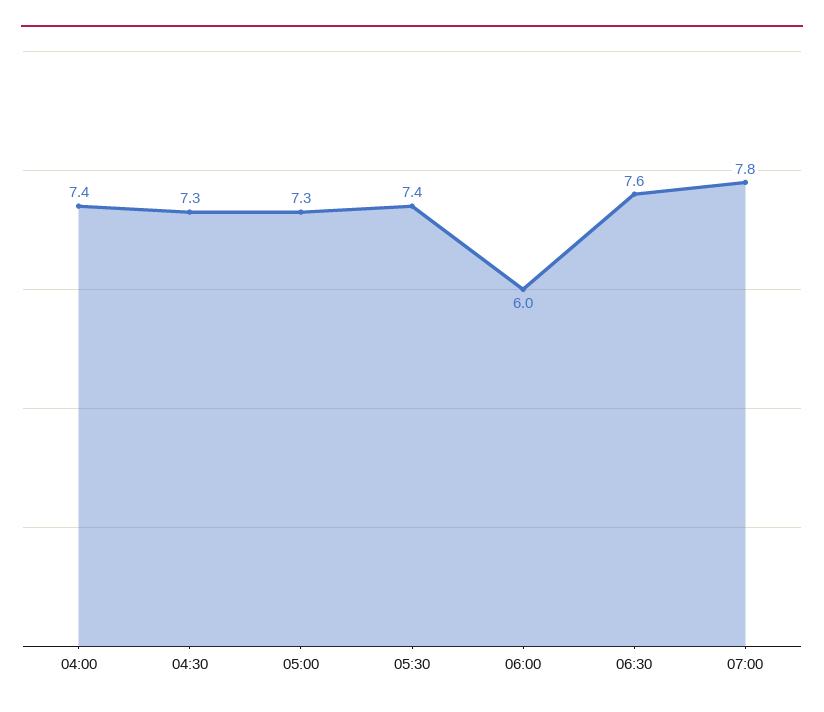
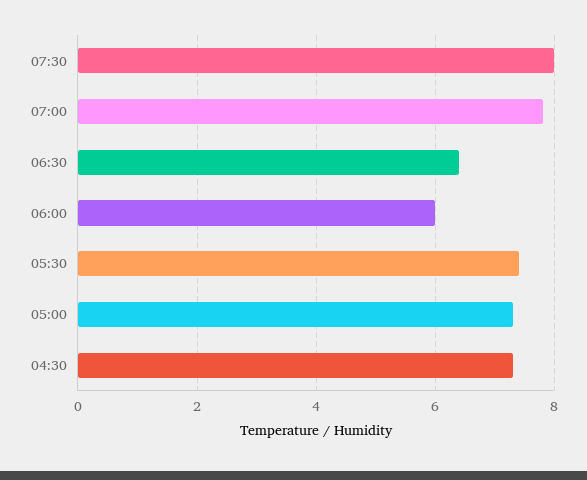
04:00: 7.4 -> none
06:30: 7.6 -> 6.5
07:30: none -> 8

